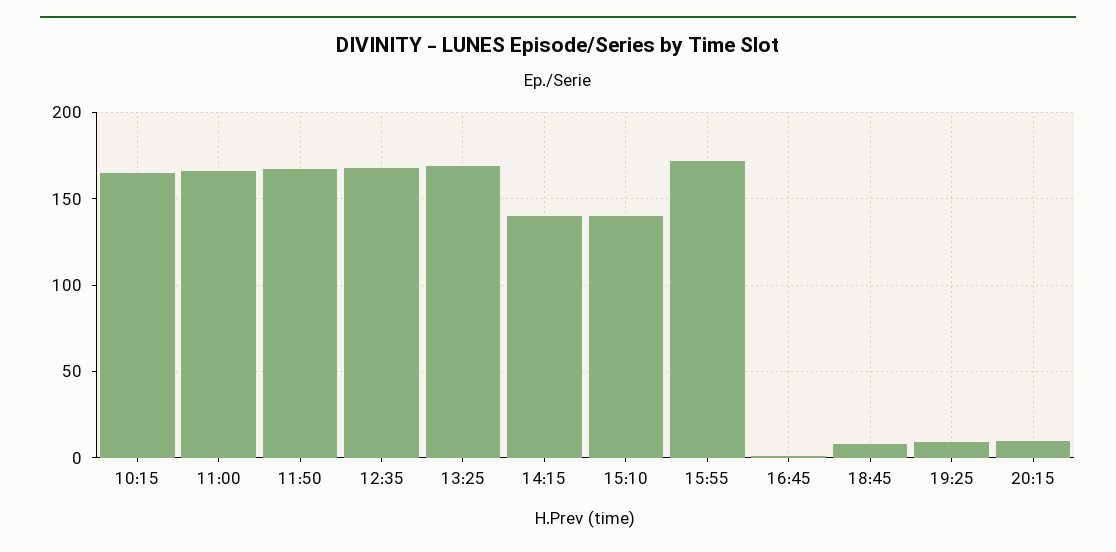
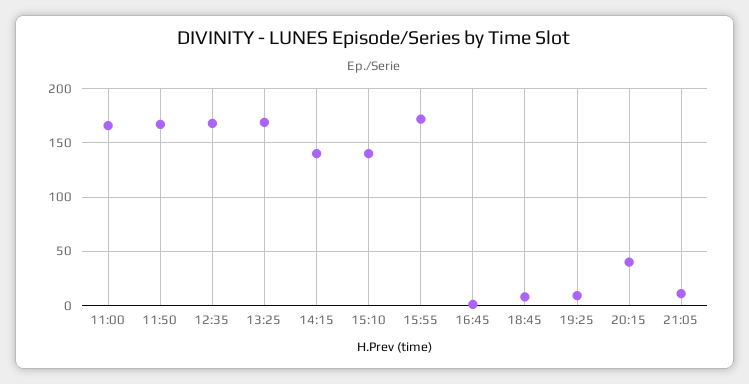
10:15: 165 -> none
20:15: 10 -> 40
21:05: none -> 10

